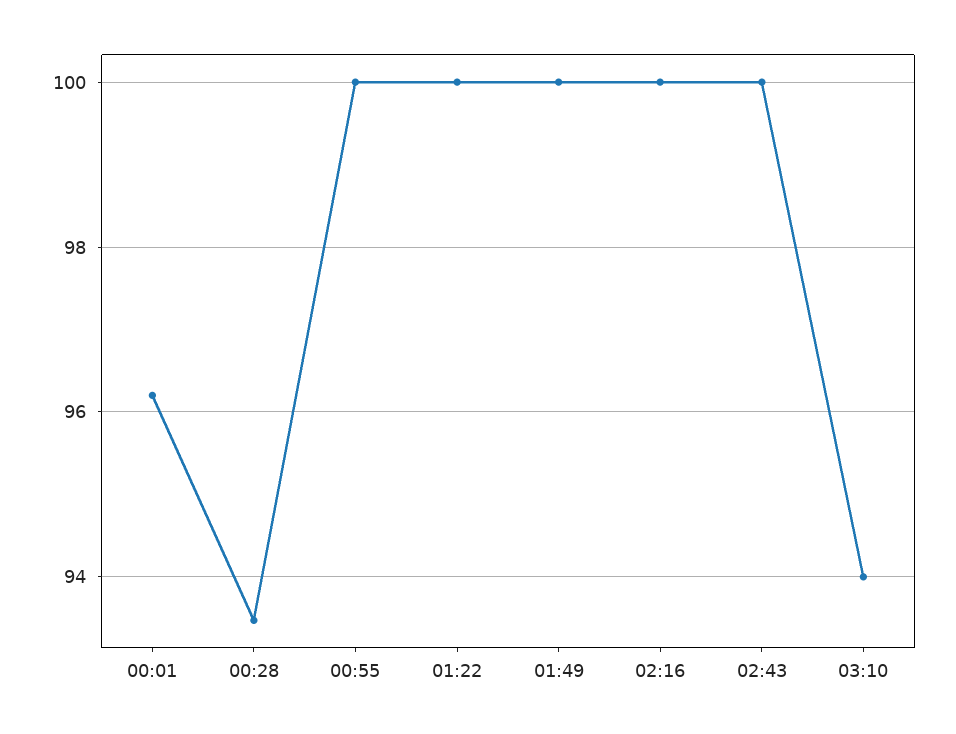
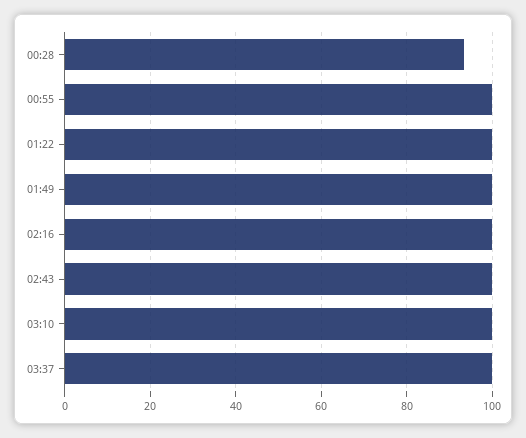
00:01: 96.2 -> none
03:10: 94 -> 100
03:37: none -> 100

